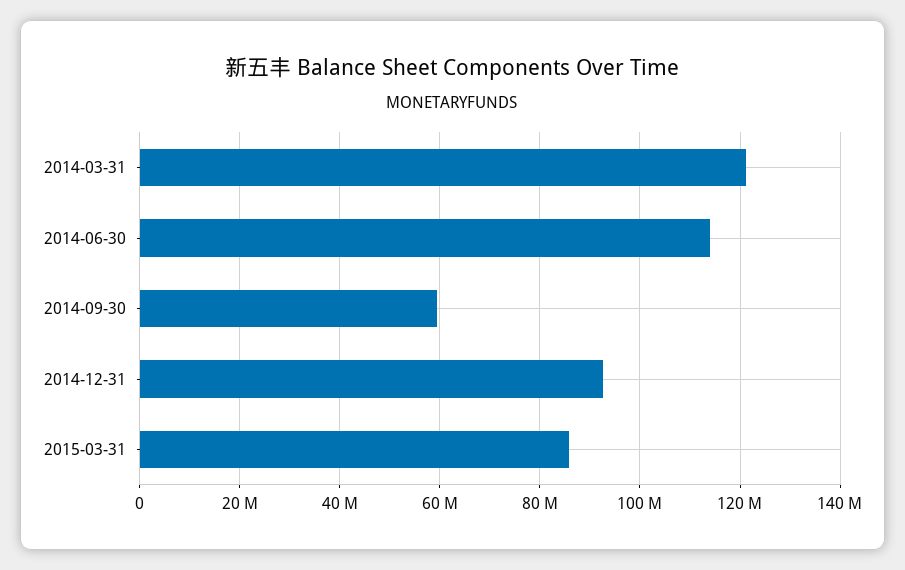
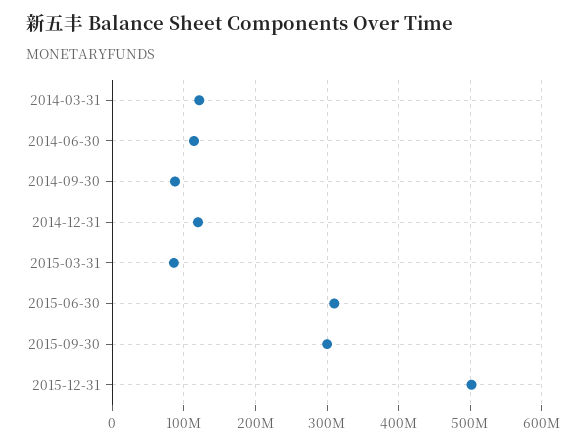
2014-09-30: 60000000 -> 90000000
2014-12-31: 92000000 -> 120000000
2015-06-30: none -> 310000000
2015-09-30: none -> 300000000
2015-12-31: none -> 500000000

